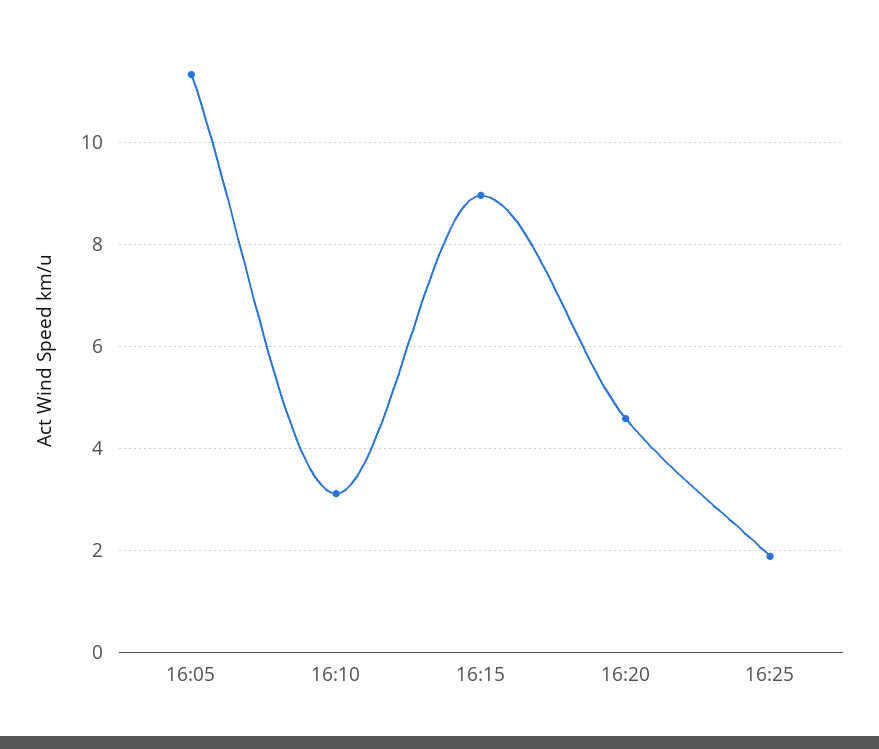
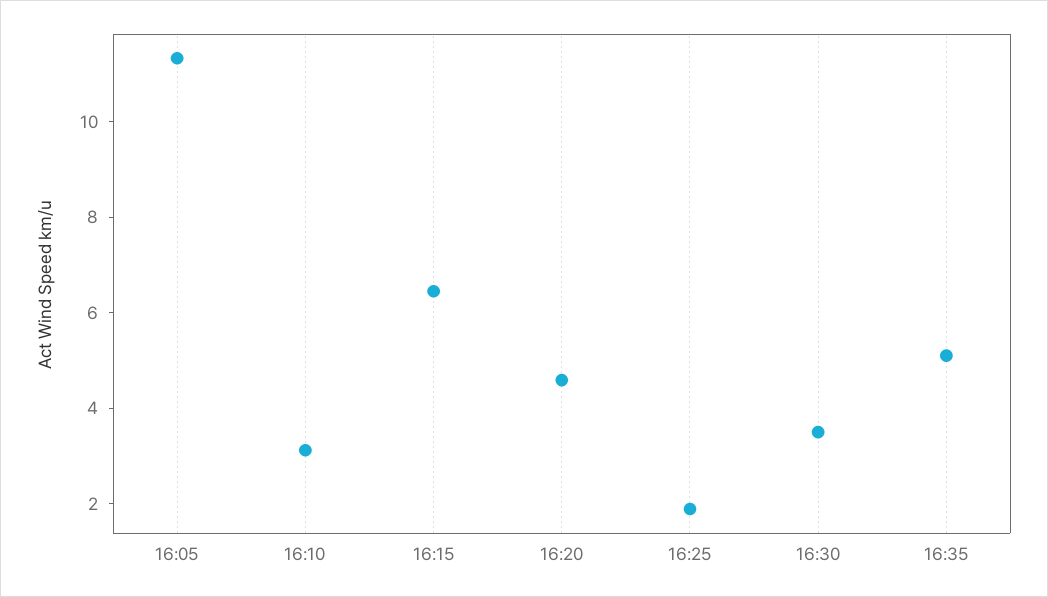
16:15: 9 -> 6.5
16:30: none -> 3.5
16:35: none -> 5

